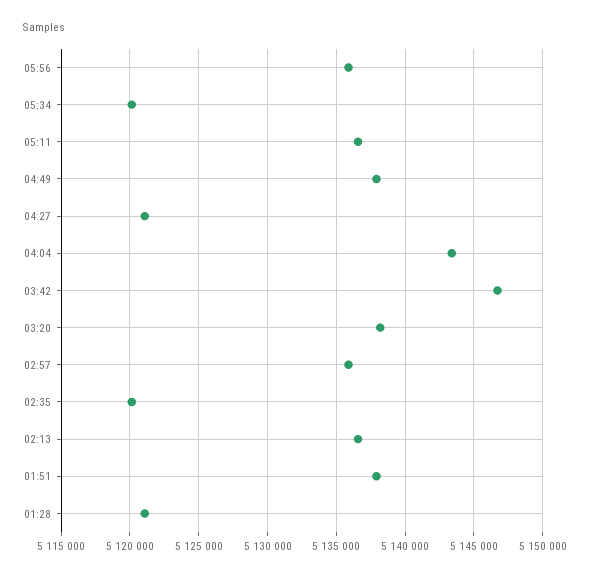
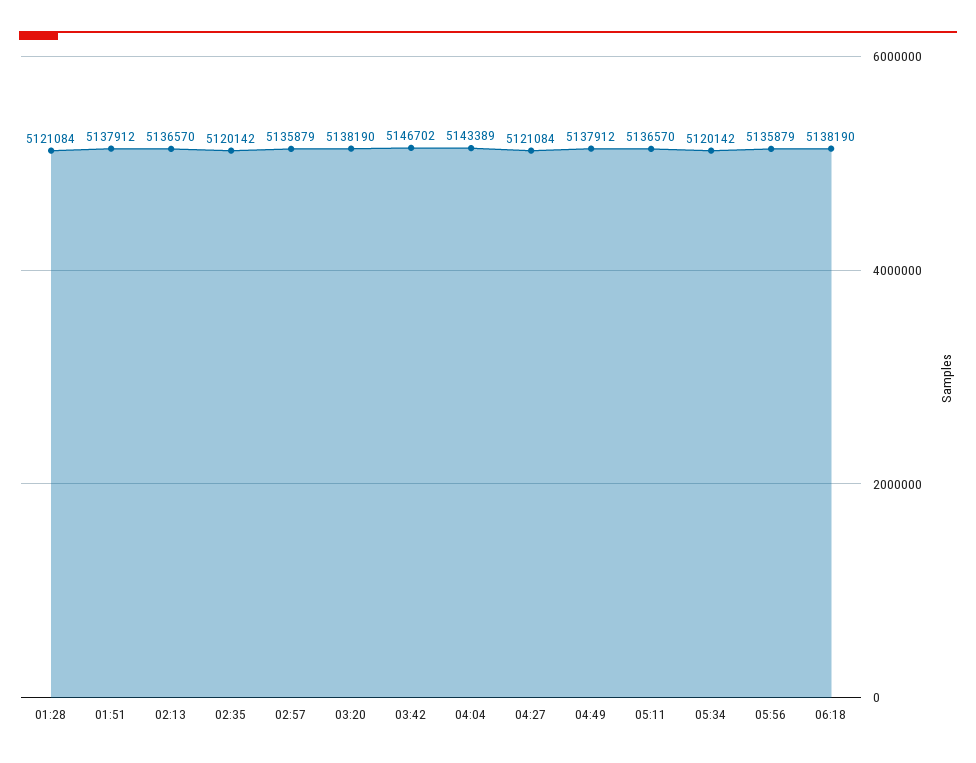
06:18: none -> 5138190

